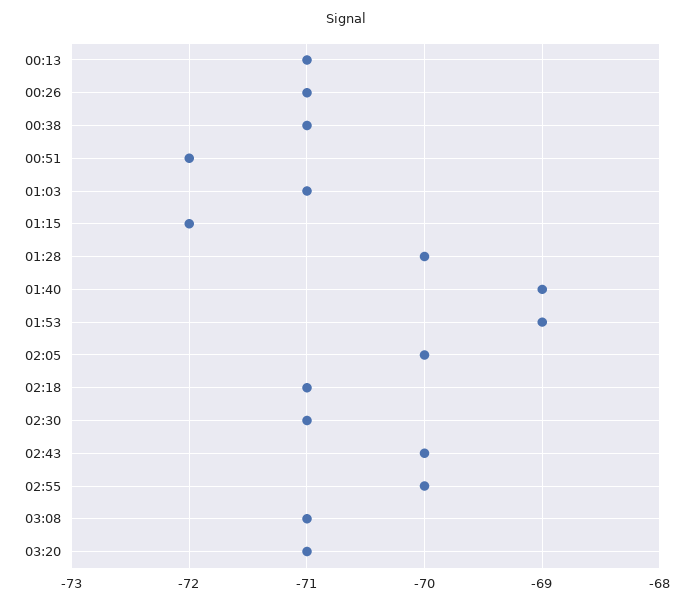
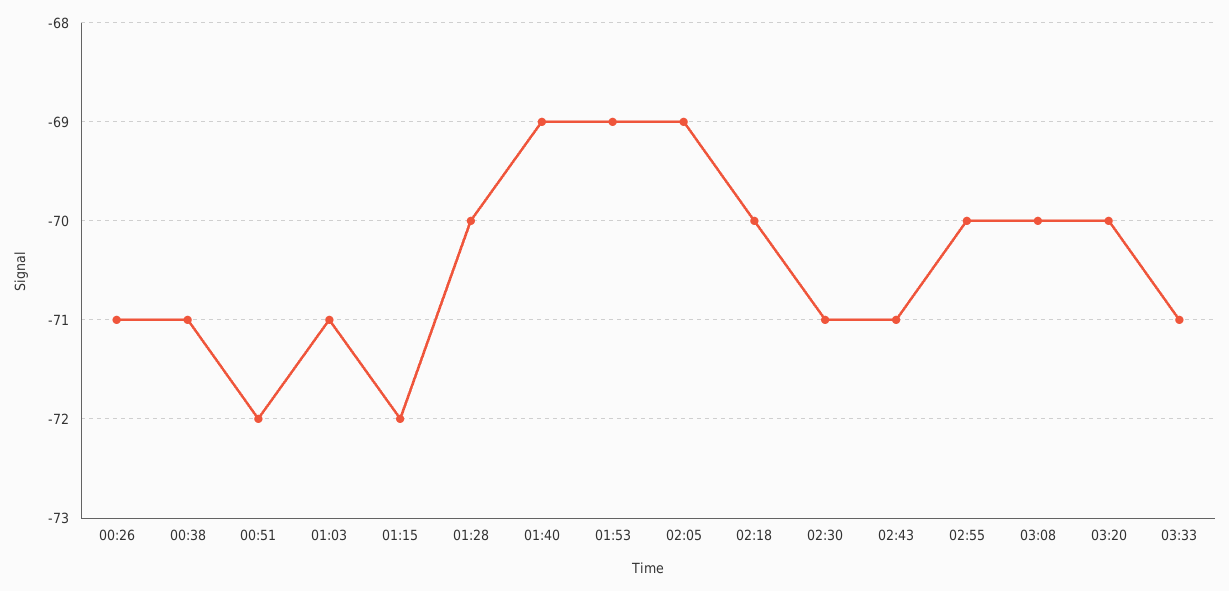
00:13: -71 -> none
02:05: -70 -> -69
02:18: -71 -> -70
02:43: -70 -> -71
03:08: -71 -> -70
03:20: -71 -> -70
03:33: none -> -71

